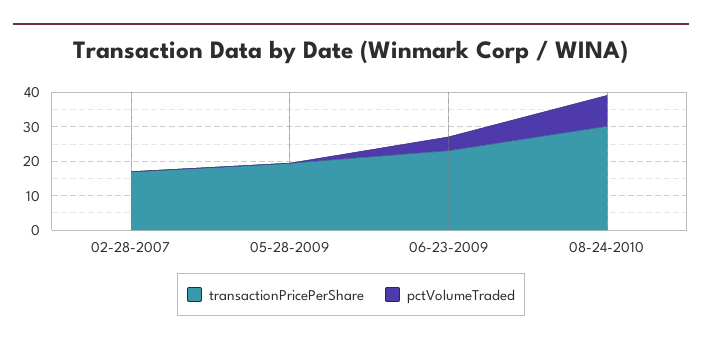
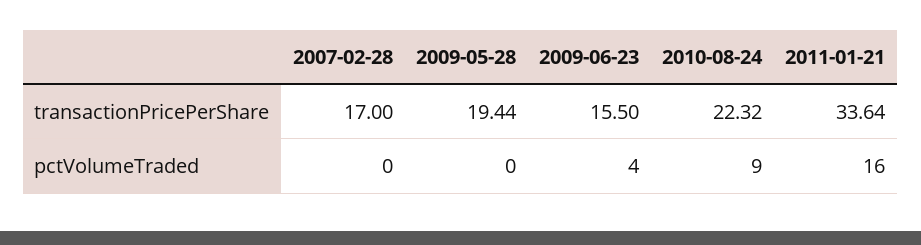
transactionPricePerShare, 06-23-2009: 22.5 -> 15.5
transactionPricePerShare, 08-24-2010: 30 -> 22.32
transactionPricePerShare, 2011-01-21: none -> 33.64
pctVolumeTraded, 2011-01-21: none -> 16

